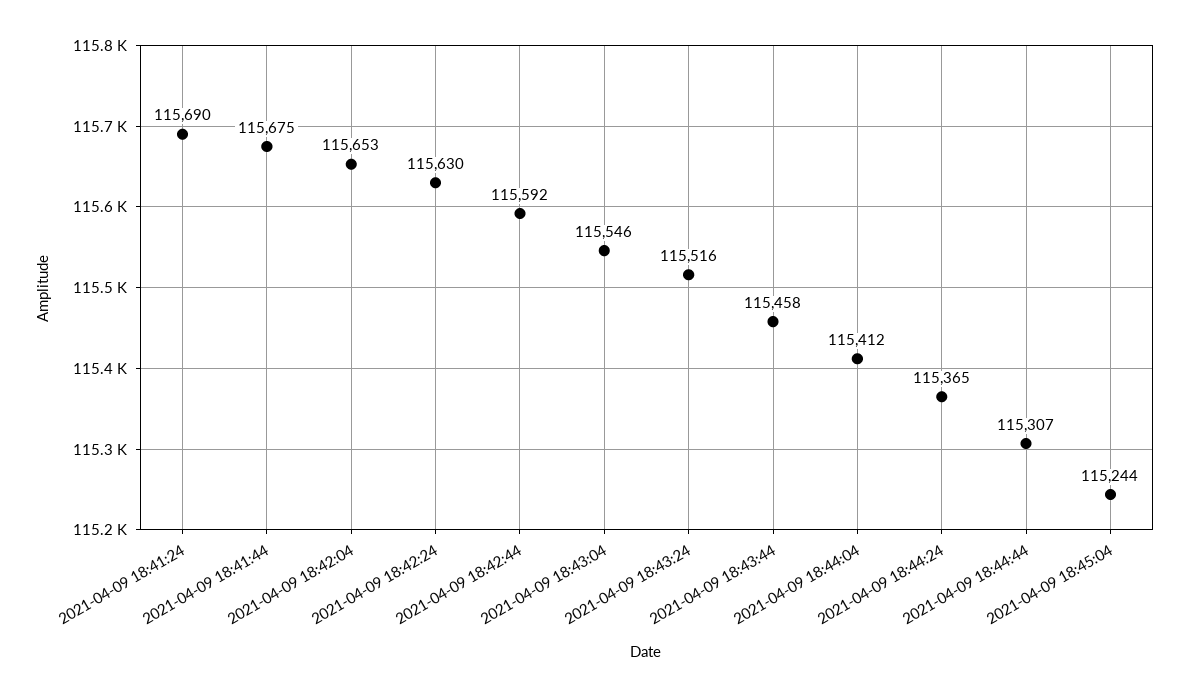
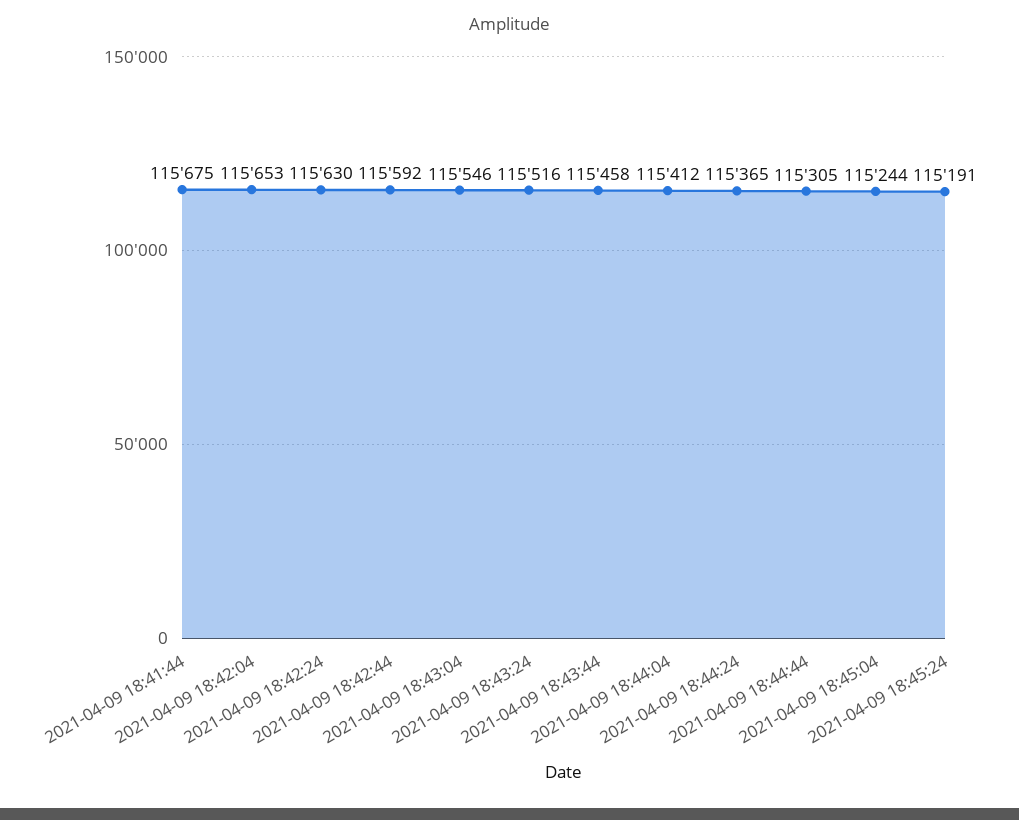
2021-04-09 18:41:24: 115690 -> none
2021-04-09 18:44:44: 115307 -> 115305
2021-04-09 18:45:24: none -> 115191

